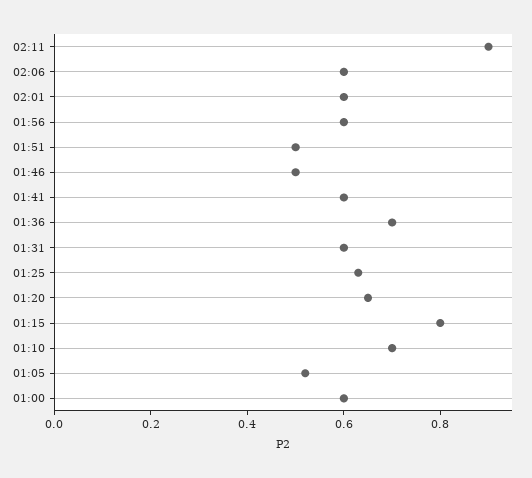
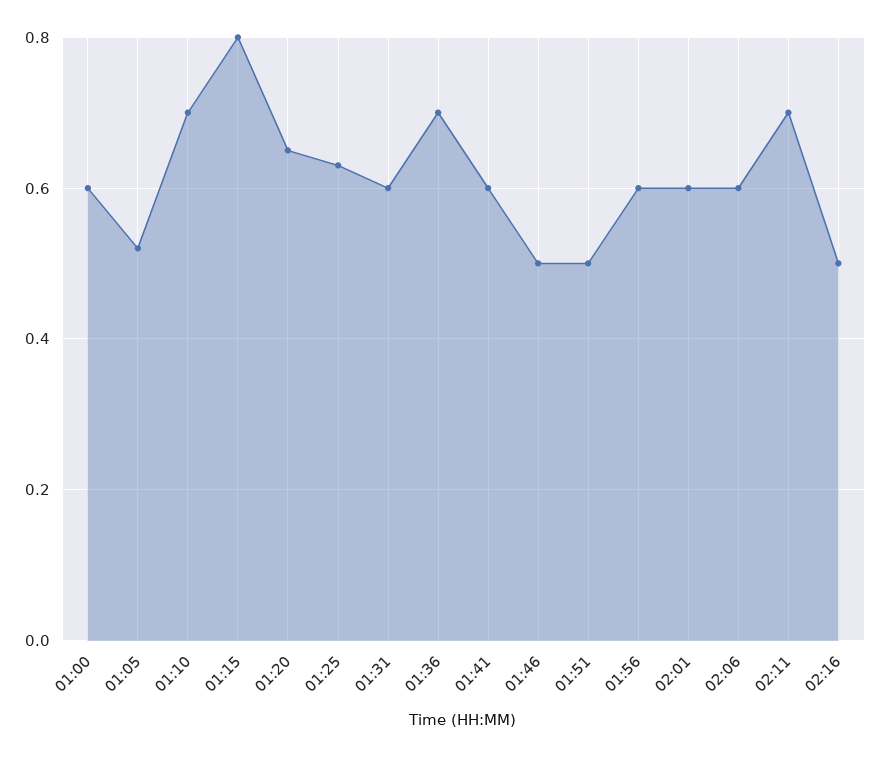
02:11: 0.9 -> 0.7
02:16: none -> 0.5

